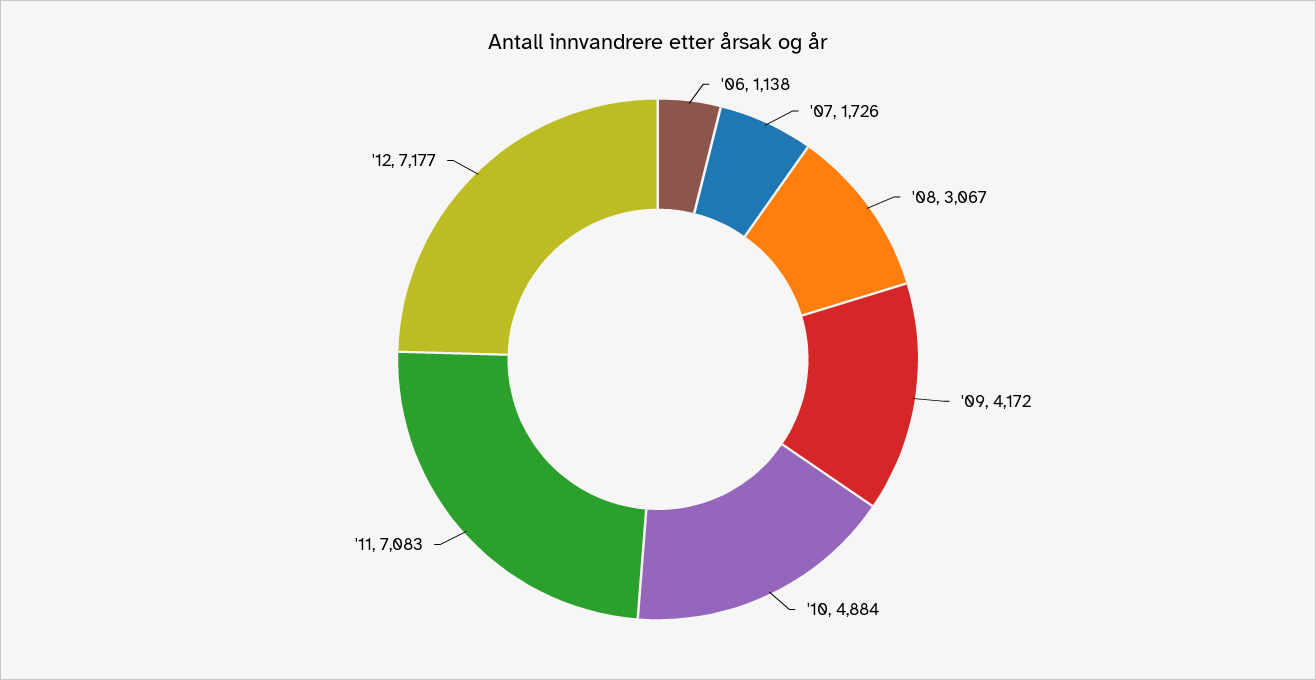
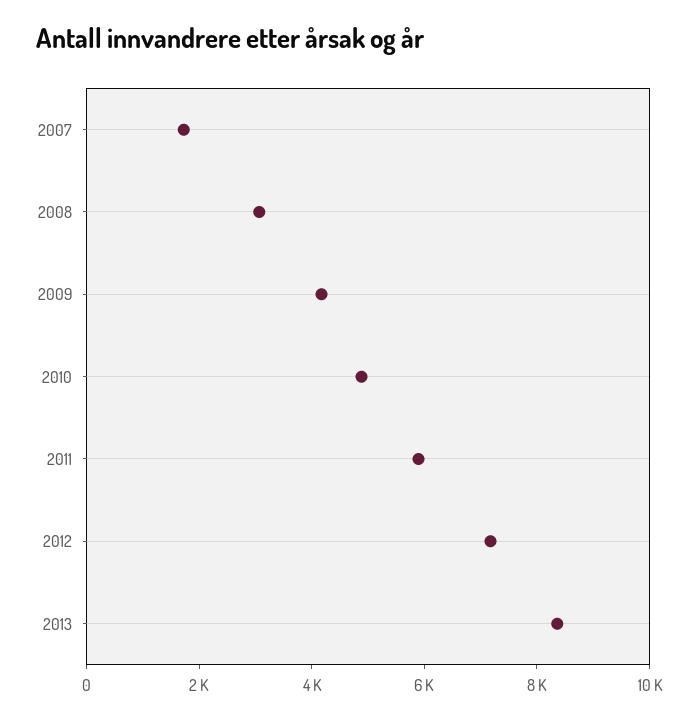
'06: 1138 -> none
'11: 7083 -> 6000
2013: none -> 8500

